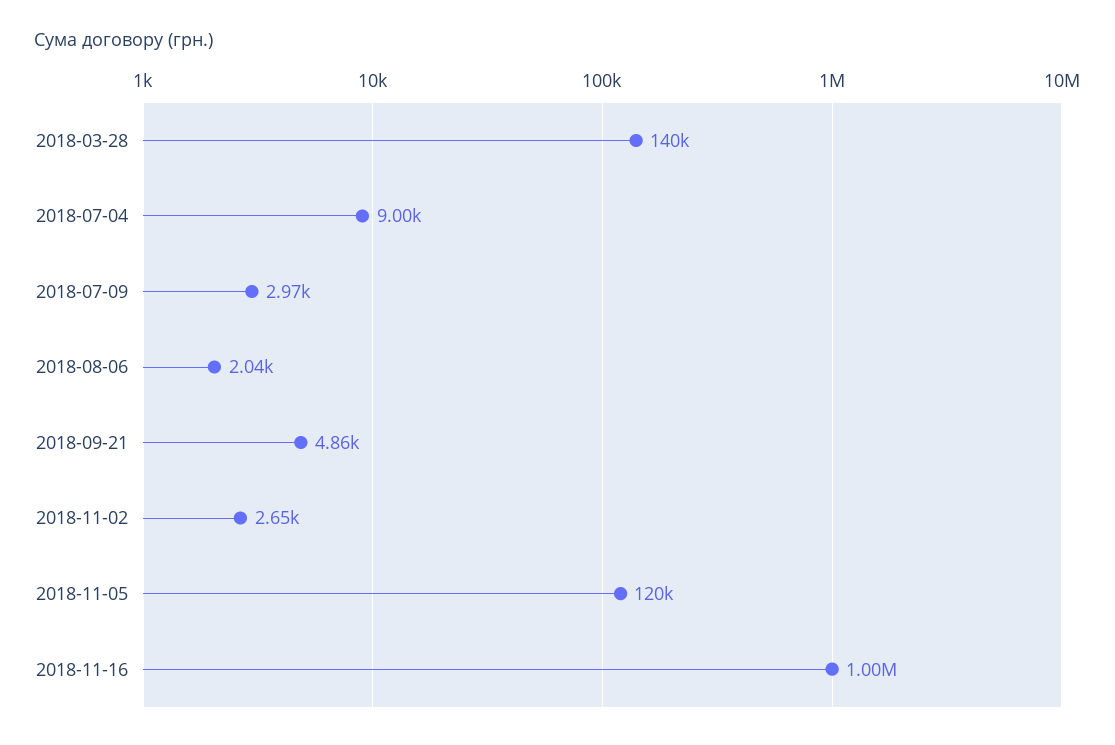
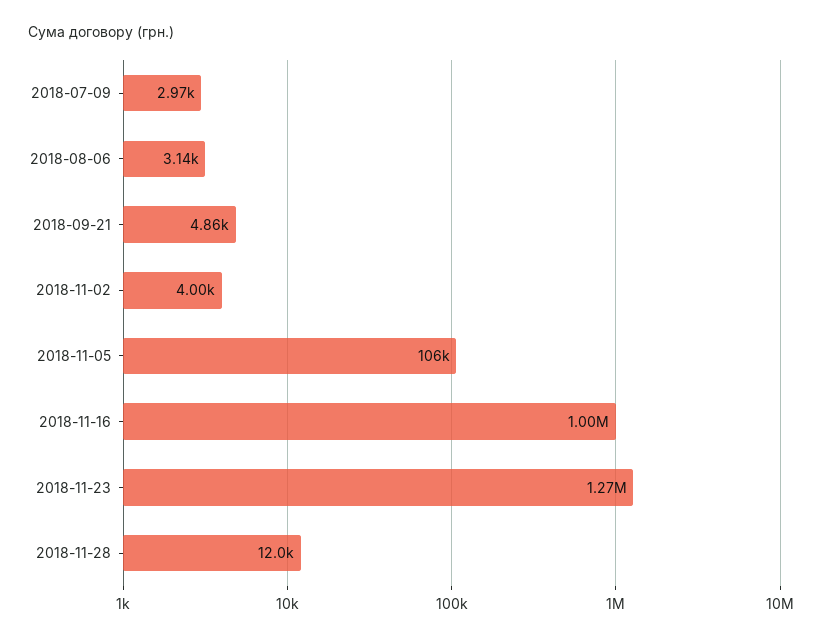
2018-03-28: 140000 -> none
2018-07-04: 9000 -> none
2018-08-06: 2040 -> 3140
2018-11-02: 2650 -> 4000
2018-11-05: 120000 -> 106000
2018-11-23: none -> 1270000
2018-11-28: none -> 12000

